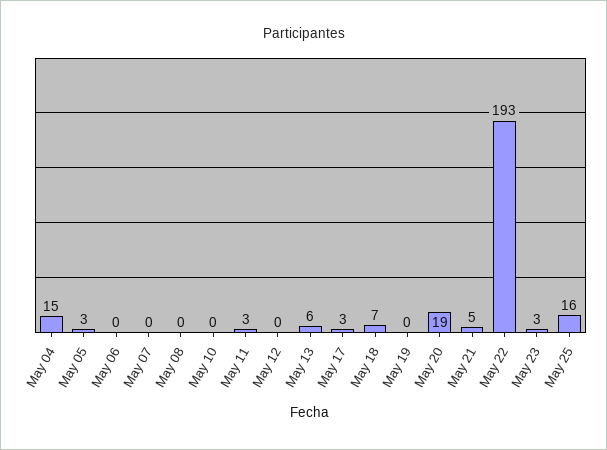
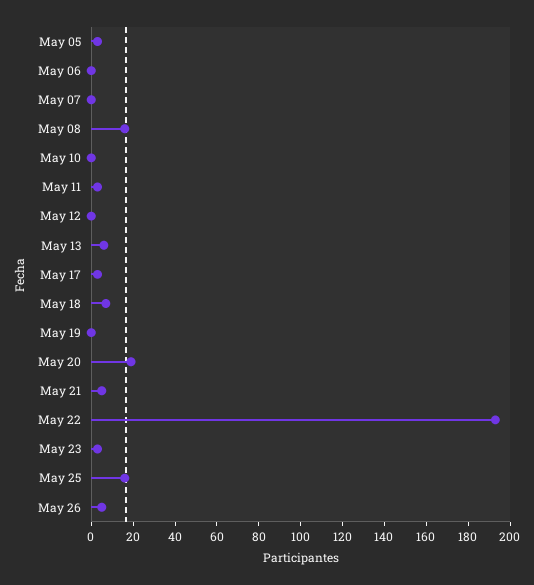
May 04: 15 -> none
May 08: 0 -> 15
May 26: none -> 5

